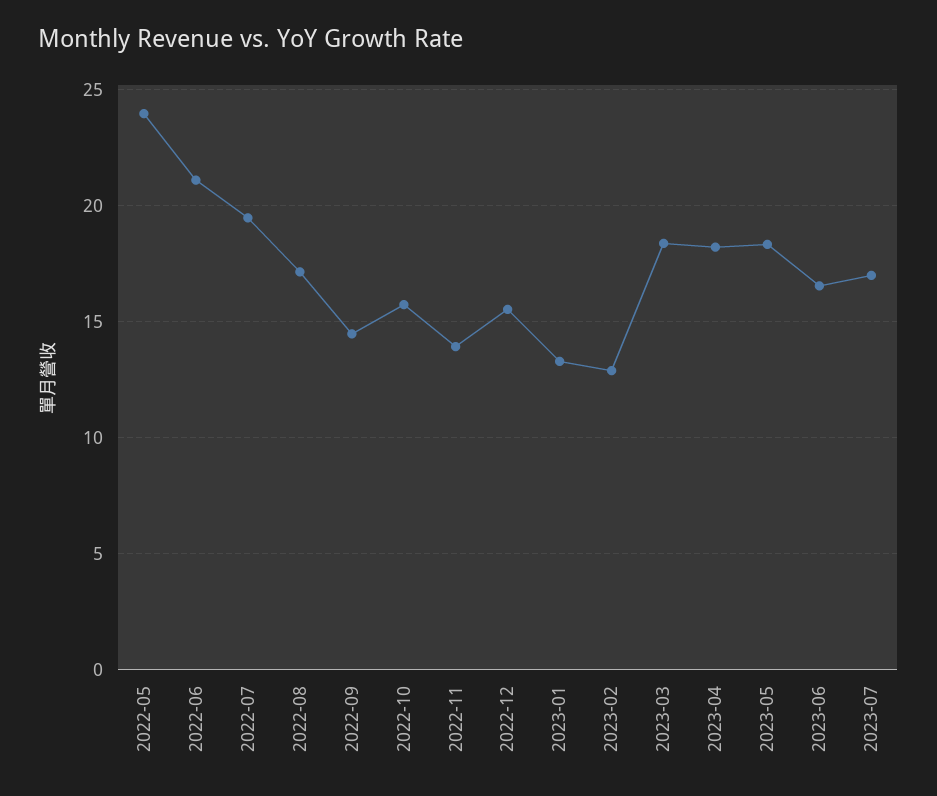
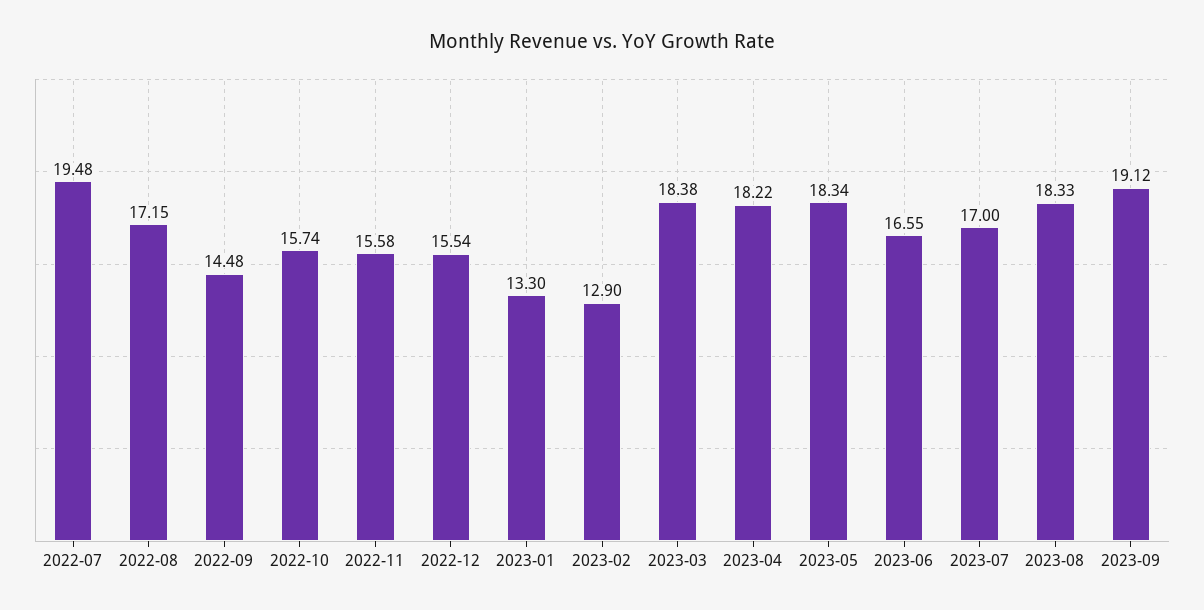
2022-05: 24 -> none
2022-06: 21 -> none
2022-11: 14 -> 15.58
2023-08: none -> 18.33
2023-09: none -> 19.12

